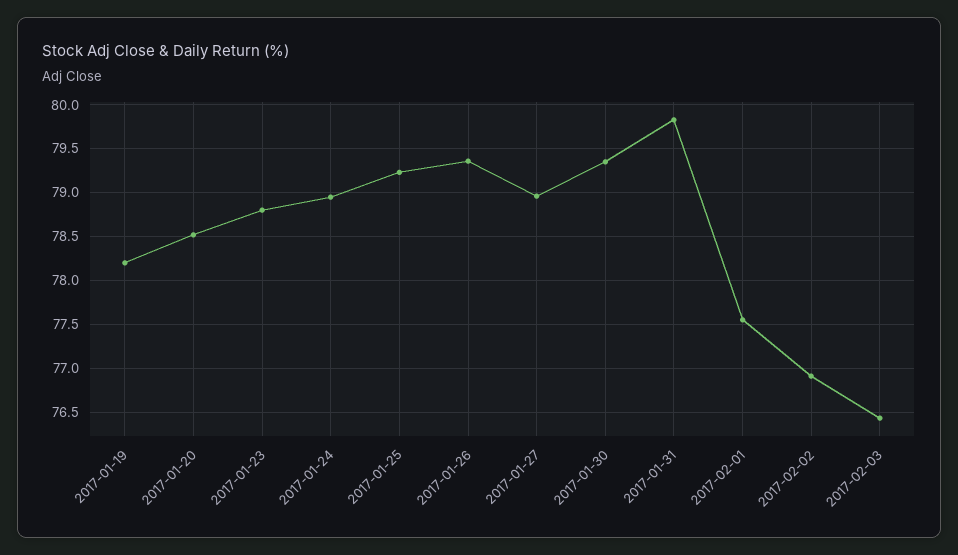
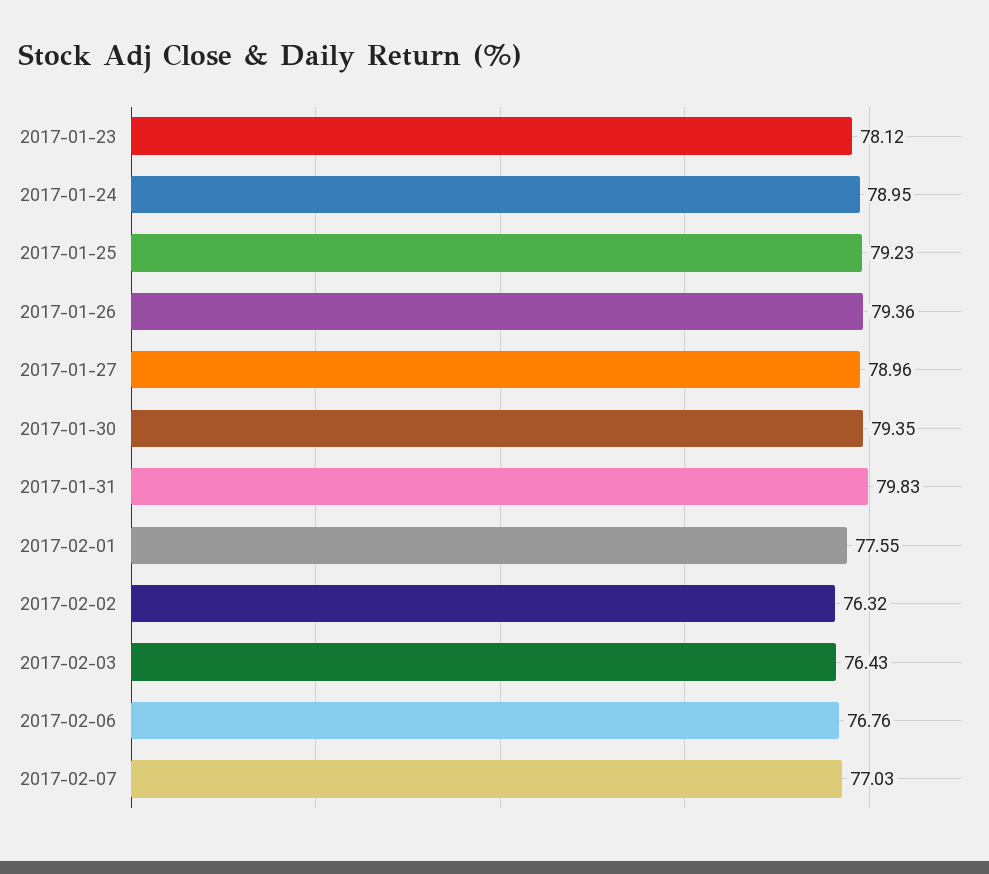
2017-01-19: 78.2 -> none
2017-01-20: 78.5 -> none
2017-01-23: 78.8 -> 78.12
2017-02-02: 76.9 -> 76.32
2017-02-06: none -> 76.76
2017-02-07: none -> 77.03

